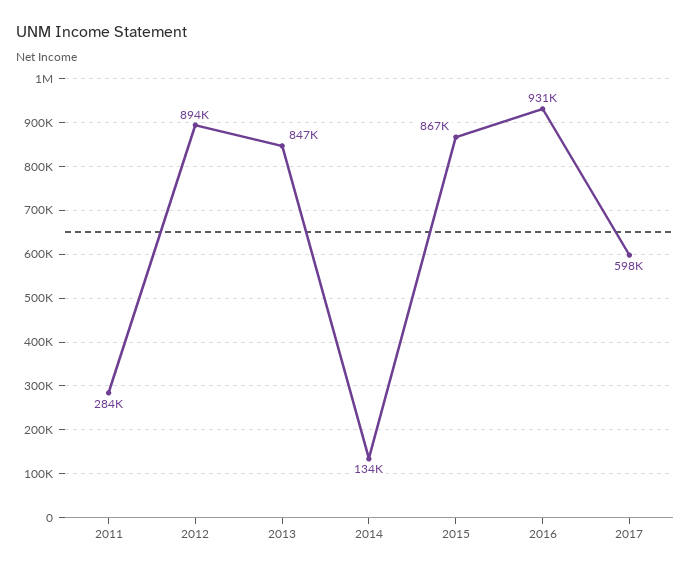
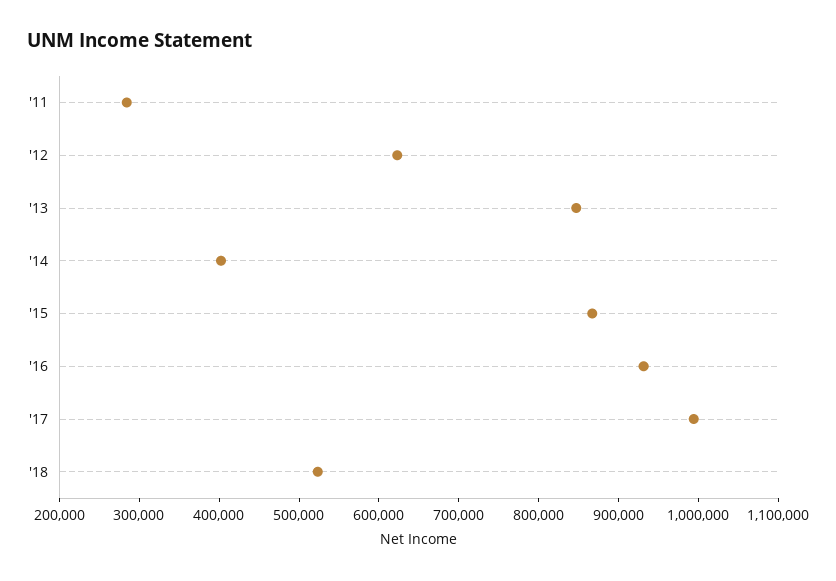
2012: 894000 -> 620000
2014: 134000 -> 400000
2017: 598000 -> 1000000
'18: none -> 520000

